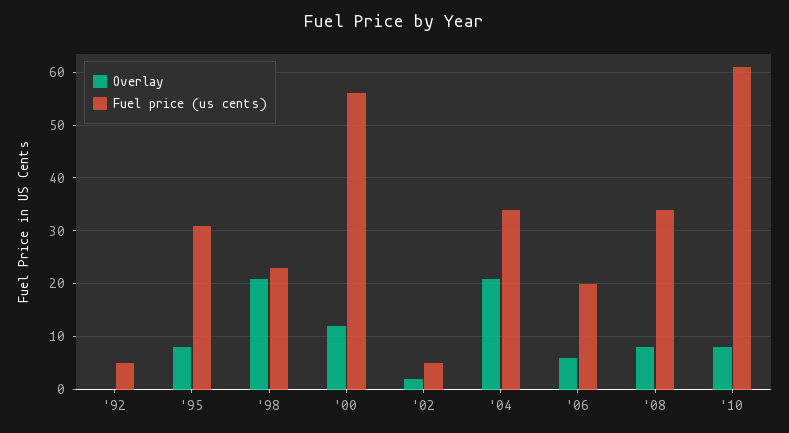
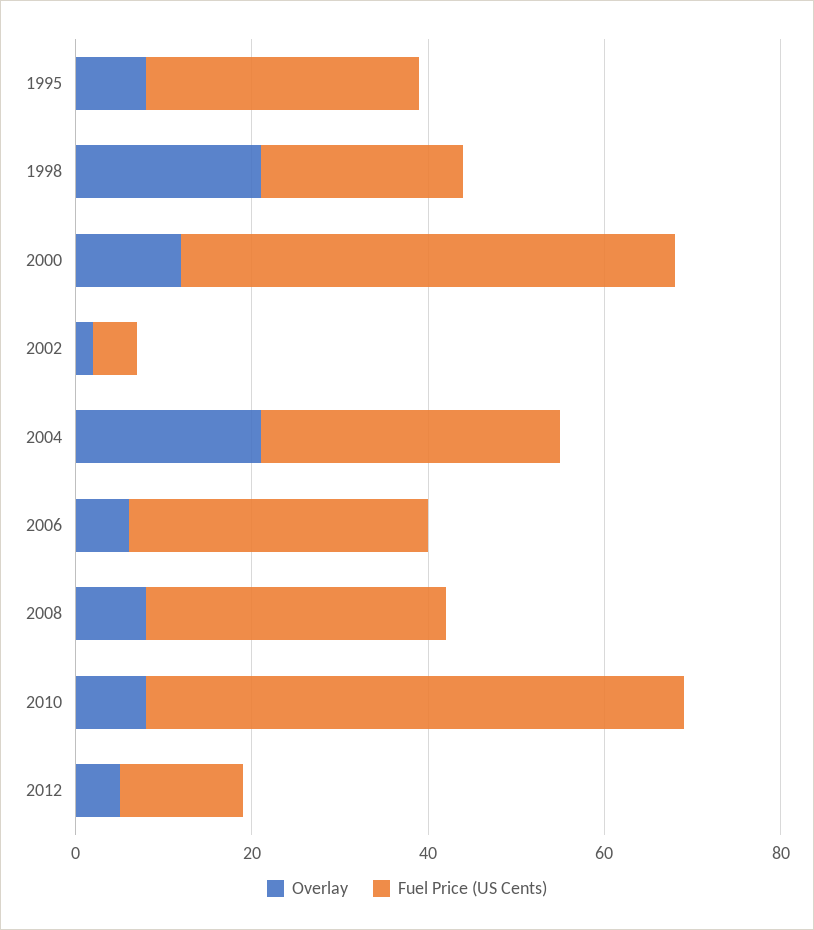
Overlay, '92: 0 -> none
Fuel price (us cents), '92: 5 -> none
Fuel price (us cents), '06: 20 -> 35
Overlay, 2012: none -> 5
Fuel price (us cents), 2012: none -> 15

